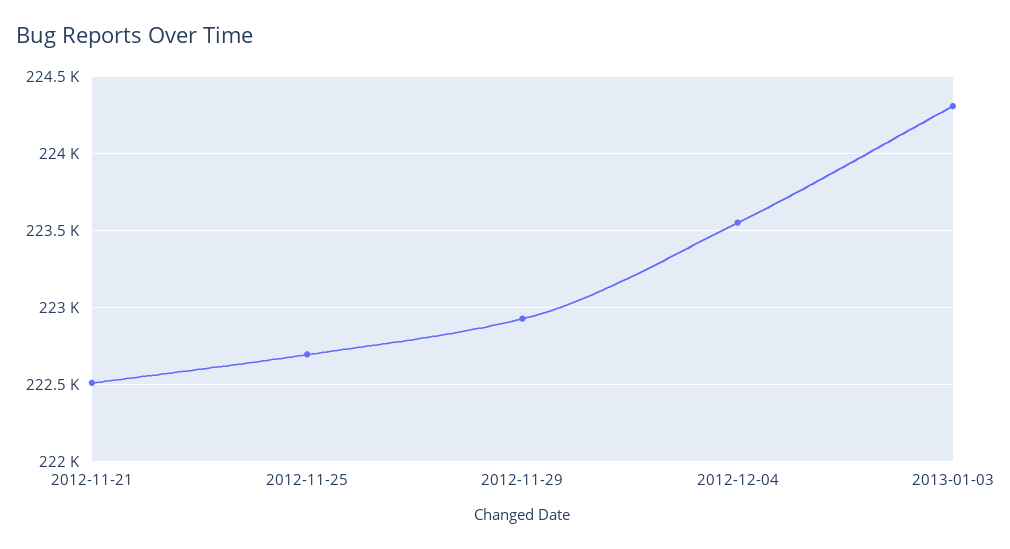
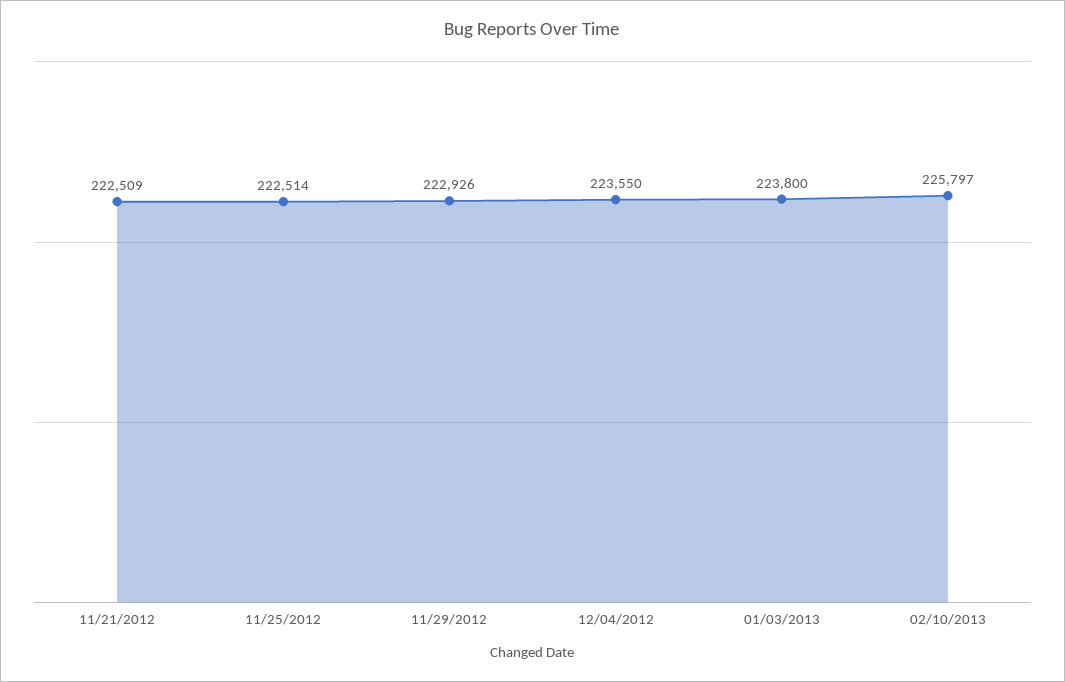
2012-11-25: 222700 -> 222514
2013-01-03: 224300 -> 223800
02/10/2013: none -> 225797

